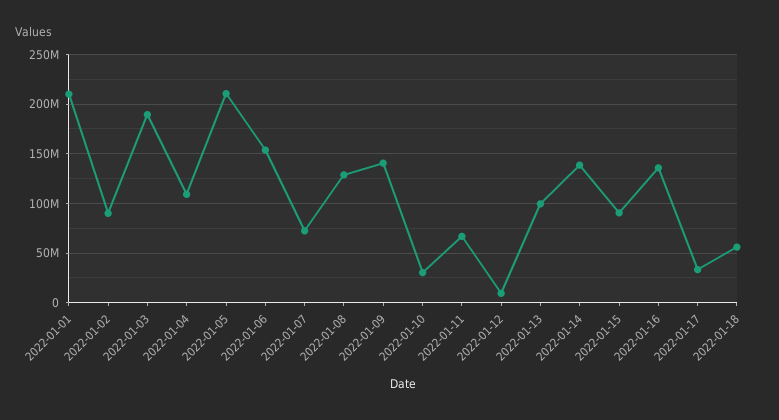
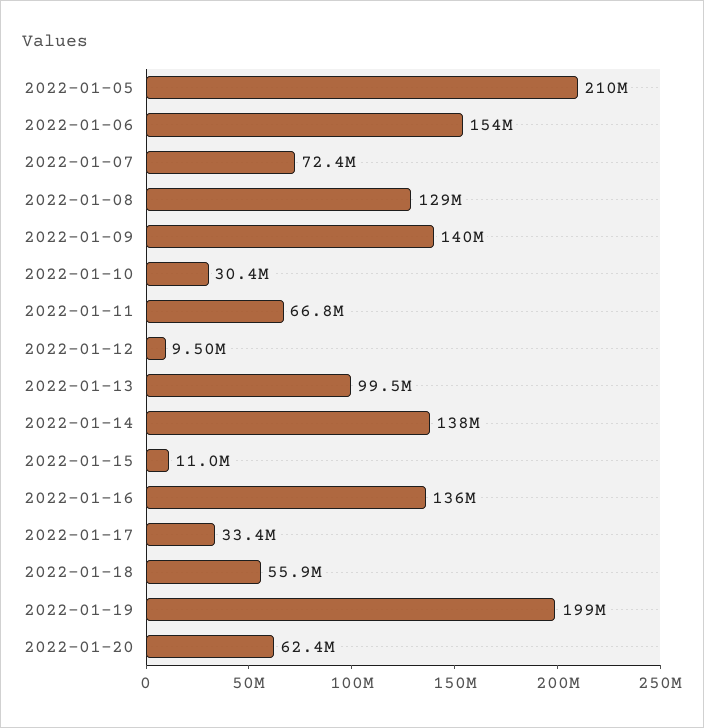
2022-01-01: 210000000 -> none
2022-01-02: 90000000 -> none
2022-01-03: 190000000 -> none
2022-01-04: 110000000 -> none
2022-01-15: 90000000 -> 11000000
2022-01-19: none -> 199000000
2022-01-20: none -> 62400000

